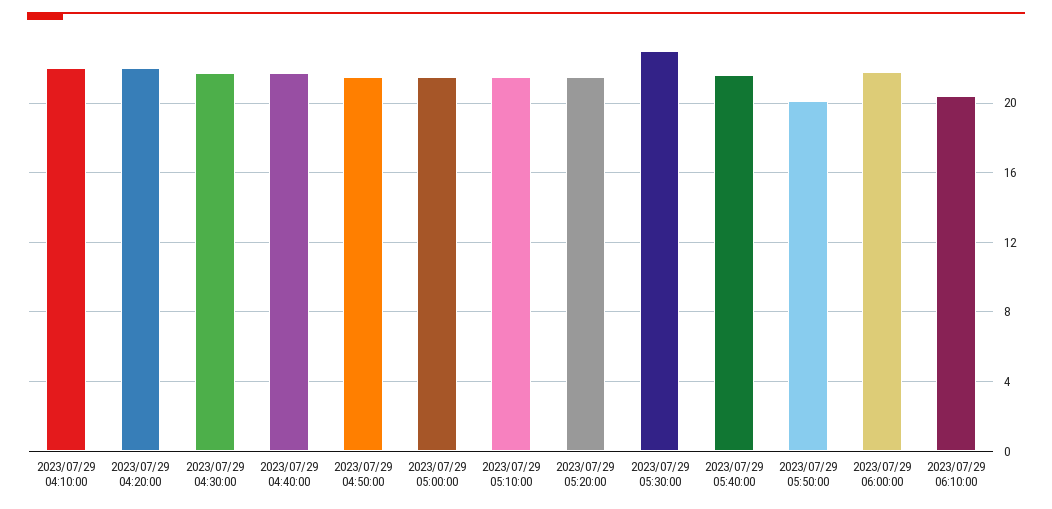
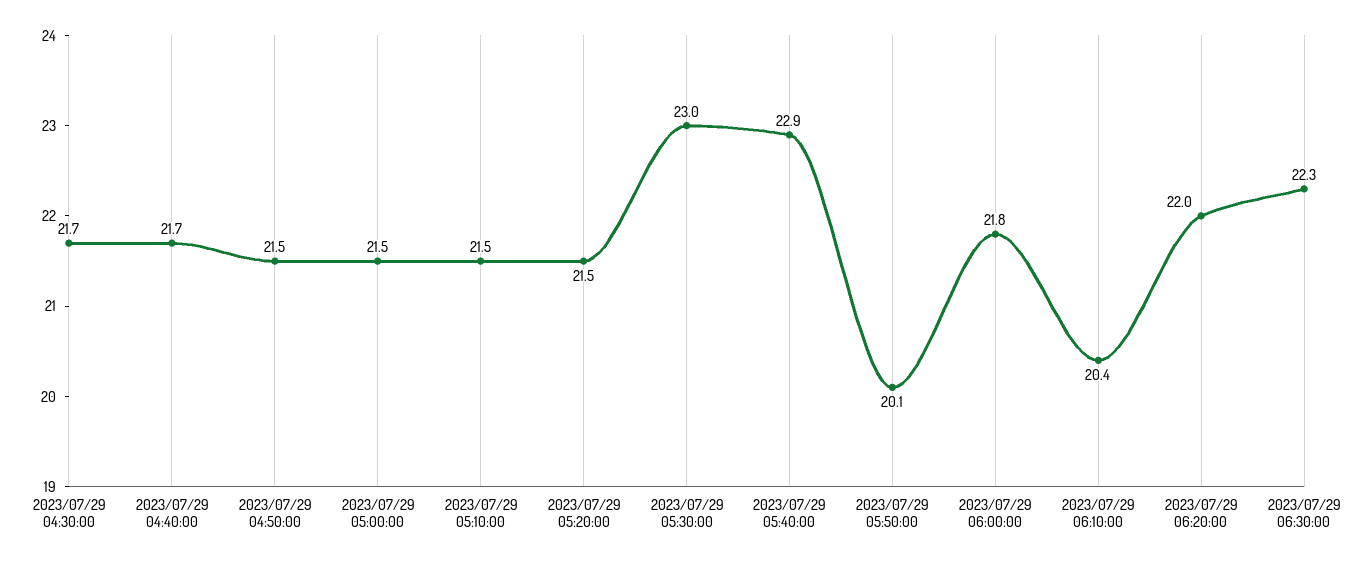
2023/07/29 04:10:00: 22 -> none
2023/07/29 04:20:00: 22 -> none
2023/07/29 05:40:00: 21.5 -> 22.9
2023/07/29 06:20:00: none -> 22
2023/07/29 06:30:00: none -> 22.3

